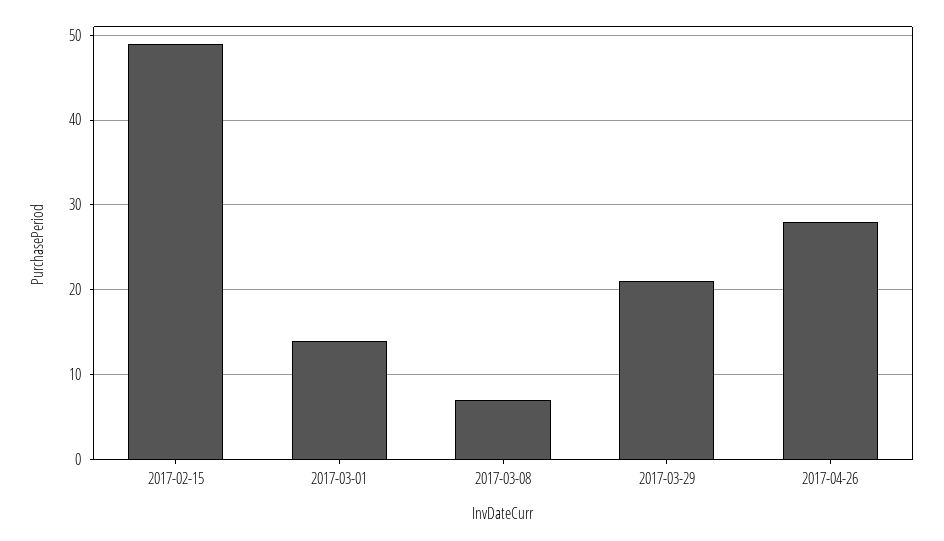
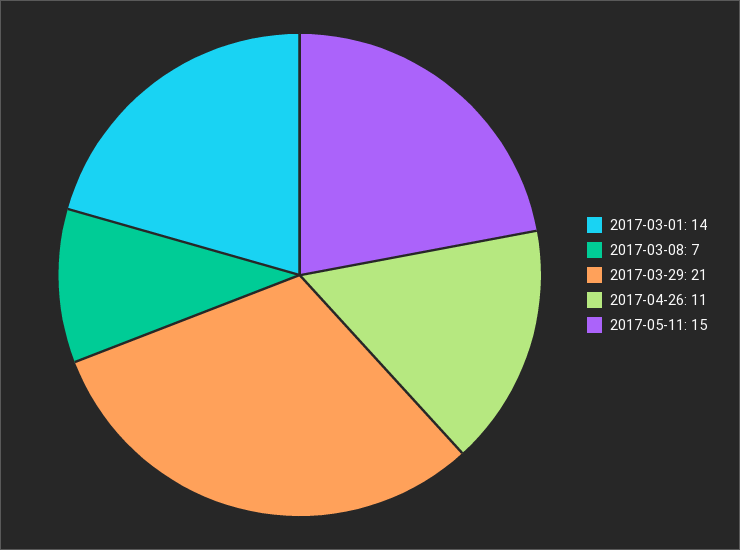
2017-02-15: 49 -> none
2017-04-26: 28 -> 11
2017-05-11: none -> 15

